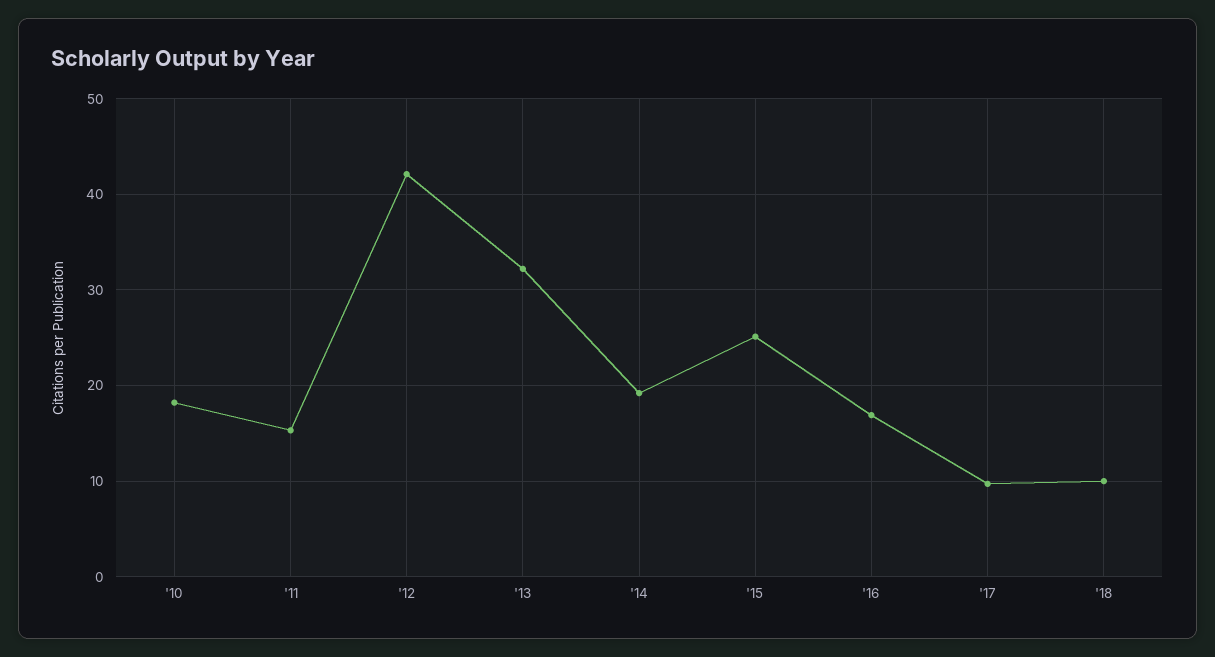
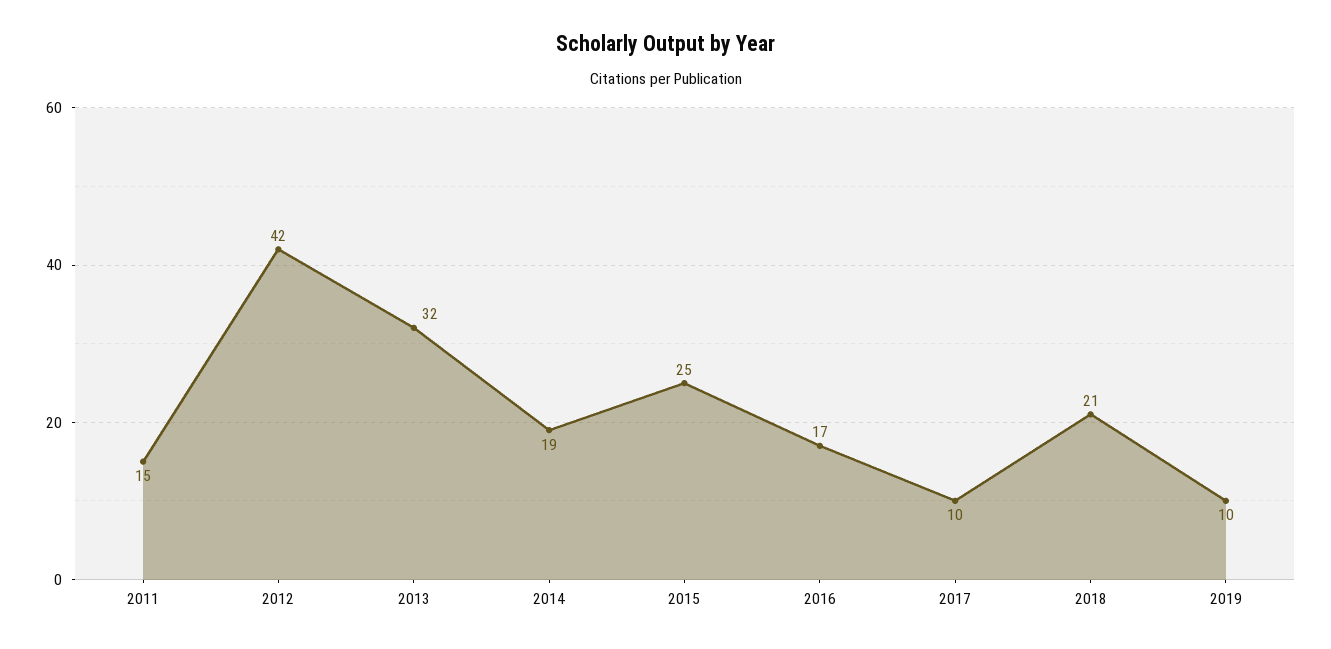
'10: 18 -> none
'18: 10 -> 21
2019: none -> 10

